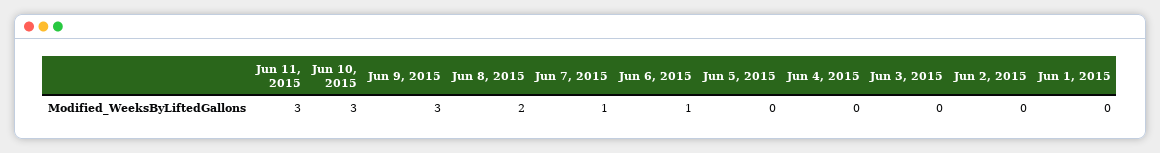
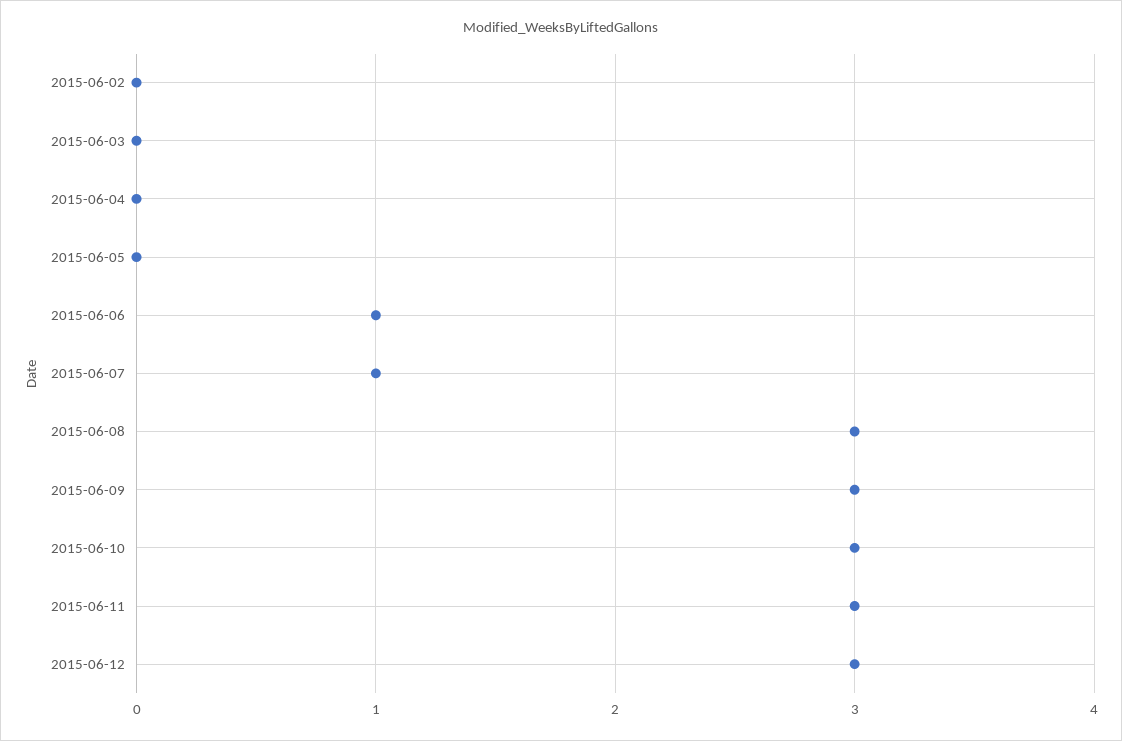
Jun 8, 2015: 2 -> 3
Jun 1, 2015: 0 -> none
2015-06-12: none -> 3

